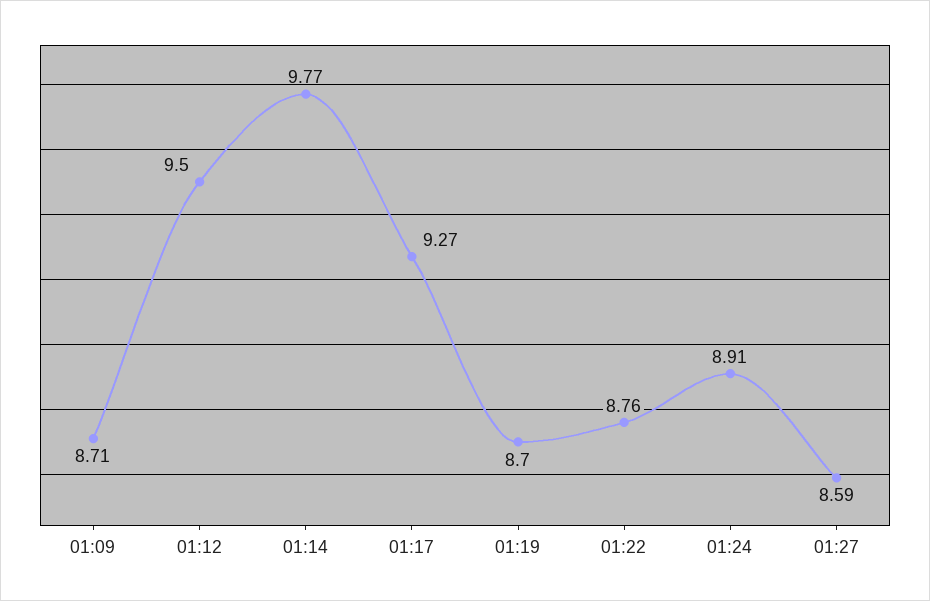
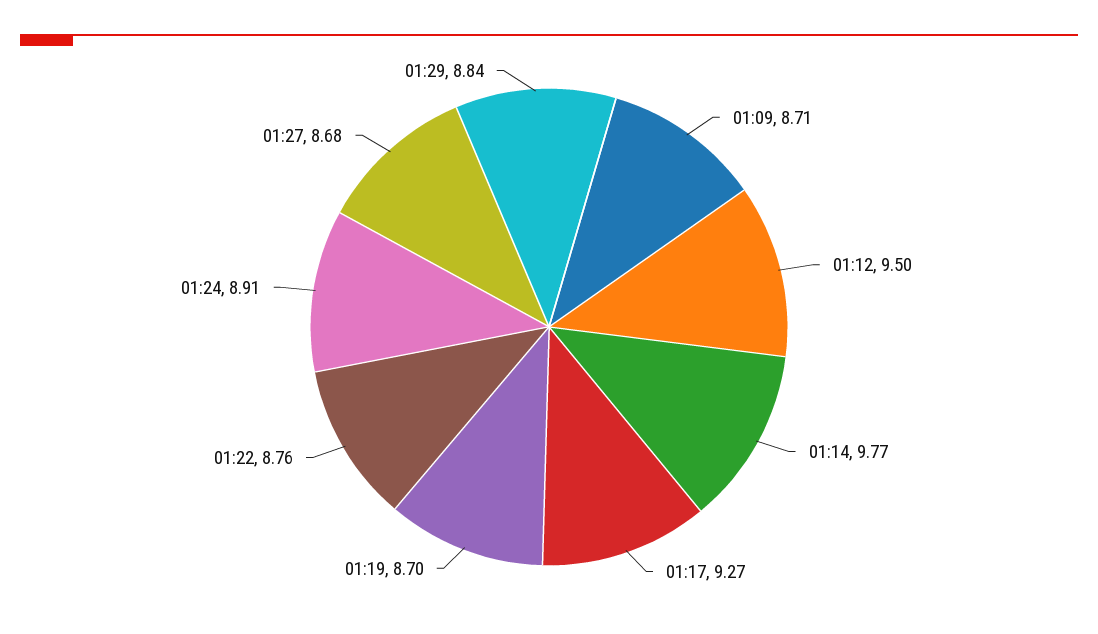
01:27: 8.59 -> 8.68
01:29: none -> 8.84

